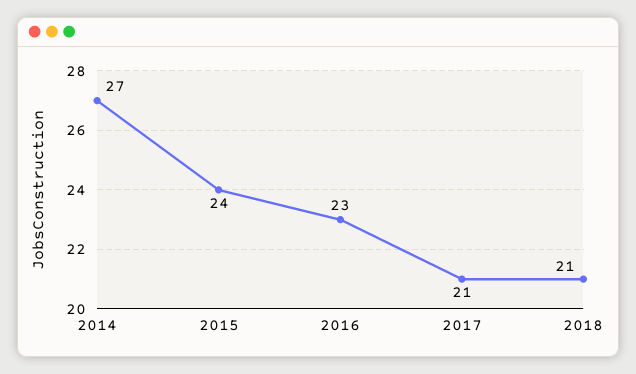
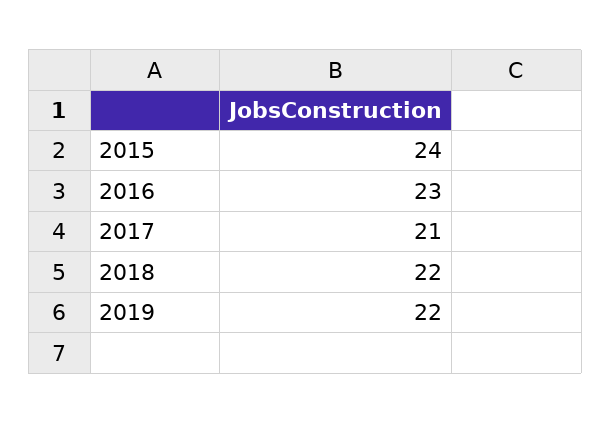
2014: 27 -> none
2018: 21 -> 22
2019: none -> 22

